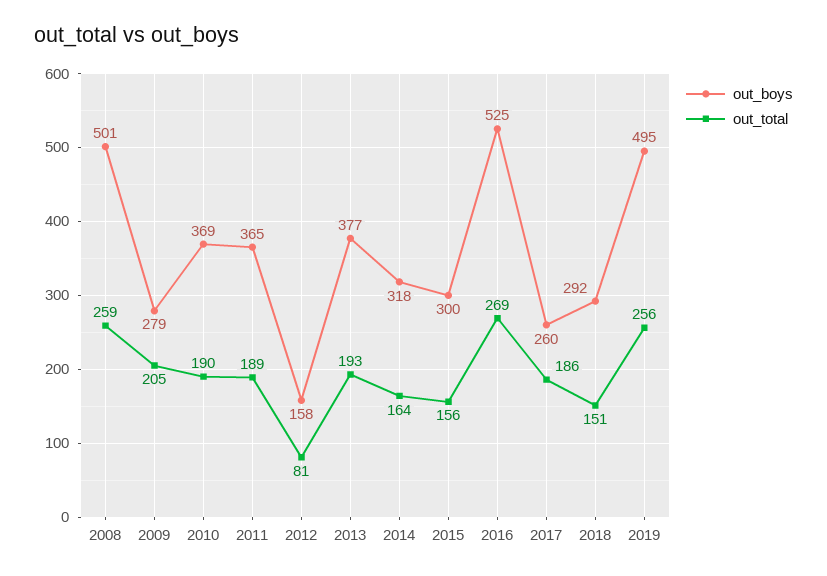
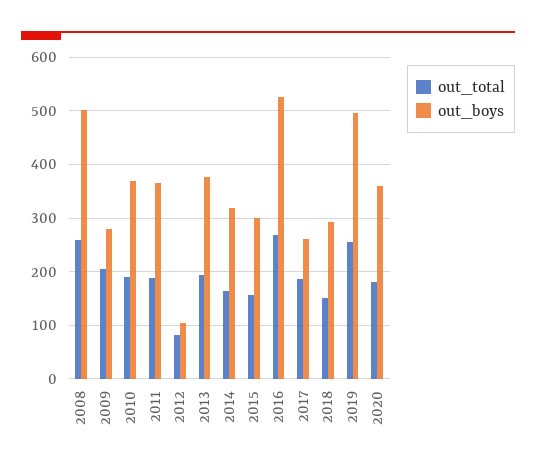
out_boys, 2012: 158 -> 100
out_total, 2020: none -> 180
out_boys, 2020: none -> 360

